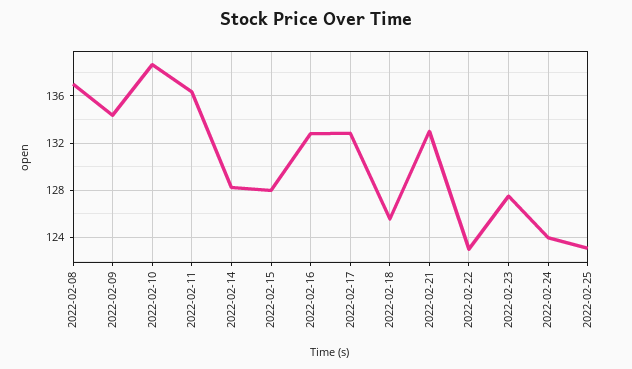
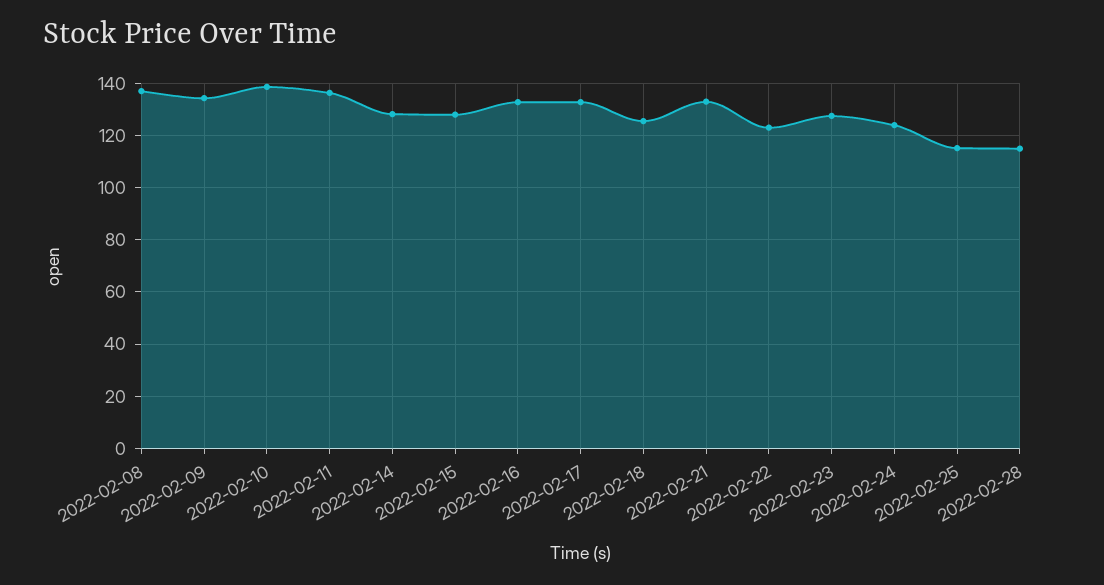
2022-02-25: 123 -> 115
2022-02-28: none -> 115

